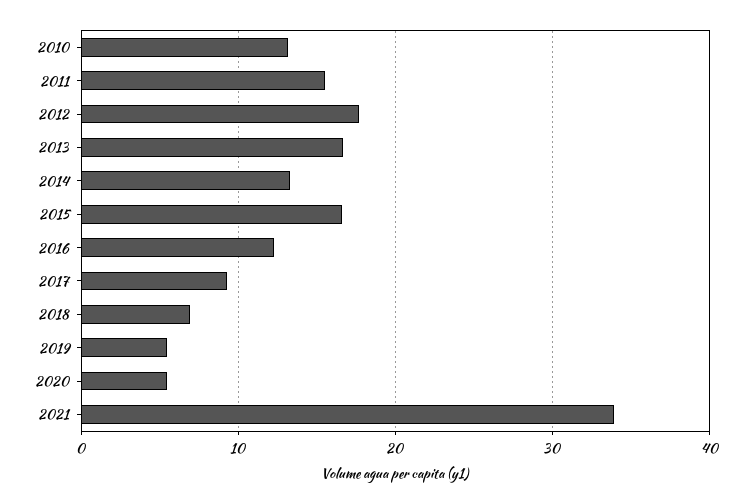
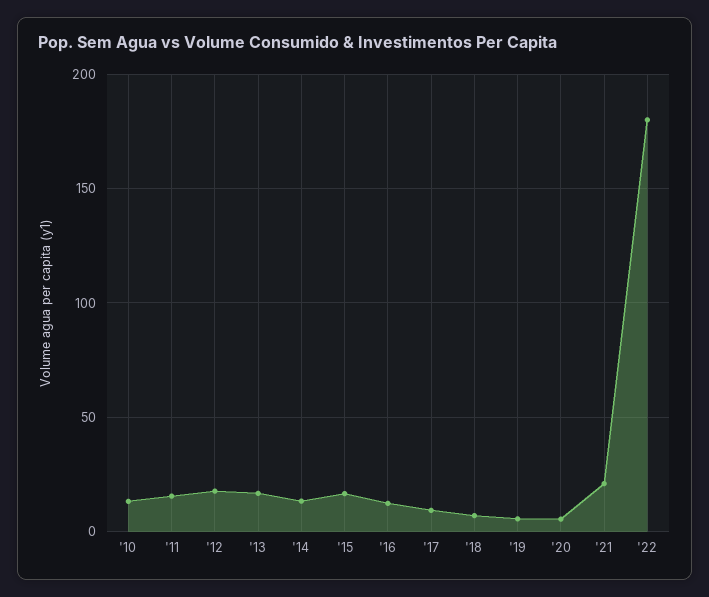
2021: 34 -> 20
'22: none -> 180

